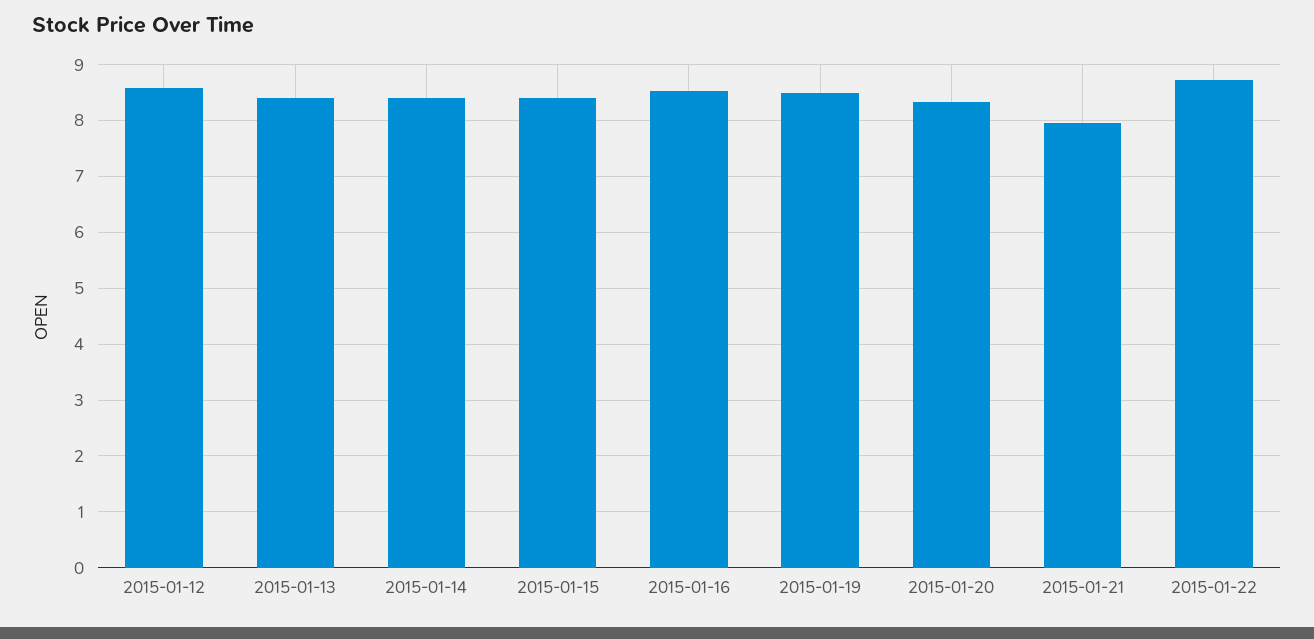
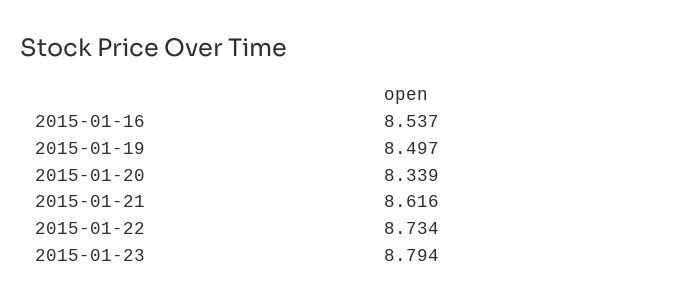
2015-01-12: 8.6 -> none
2015-01-13: 8.4 -> none
2015-01-14: 8.4 -> none
2015-01-15: 8.4 -> none
2015-01-21: 8 -> 8.616
2015-01-23: none -> 8.794

